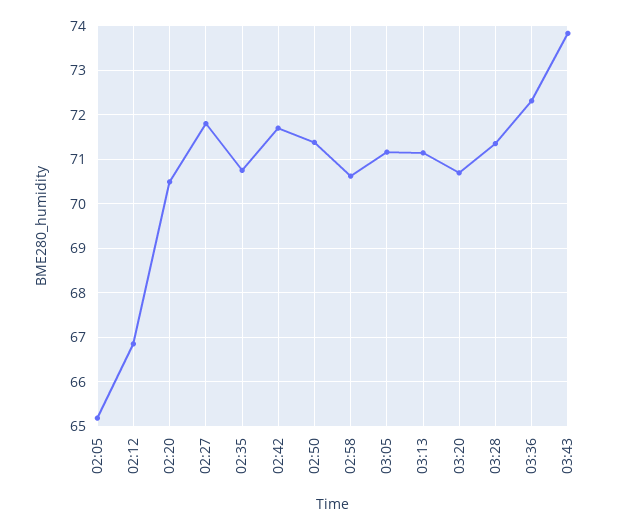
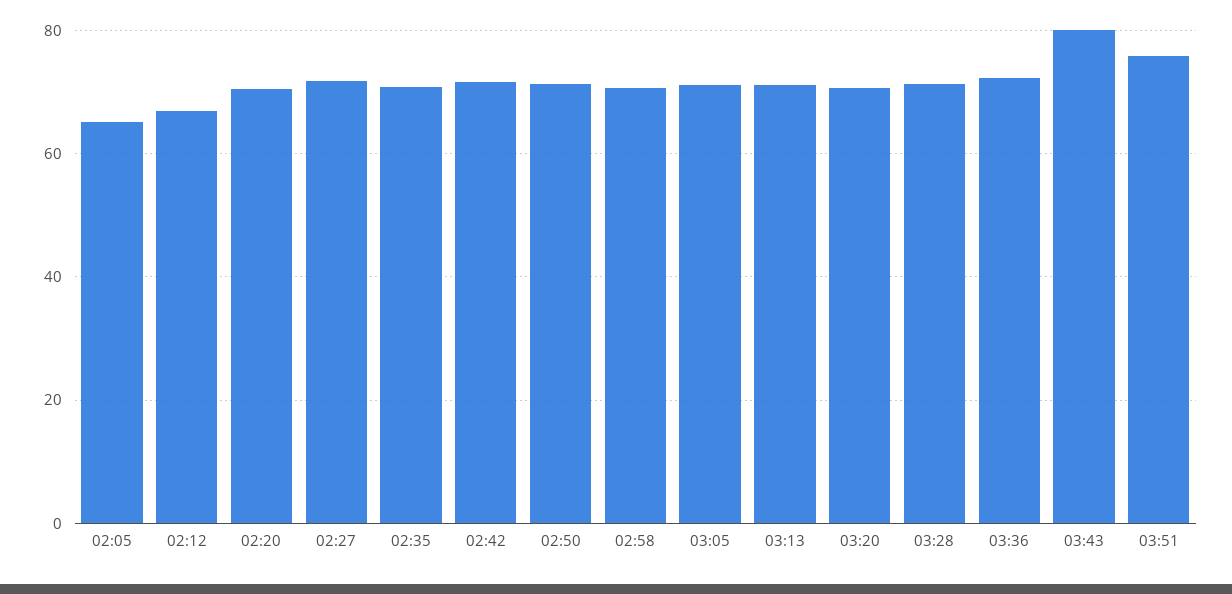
03:43: 73.8 -> 80
03:51: none -> 76

